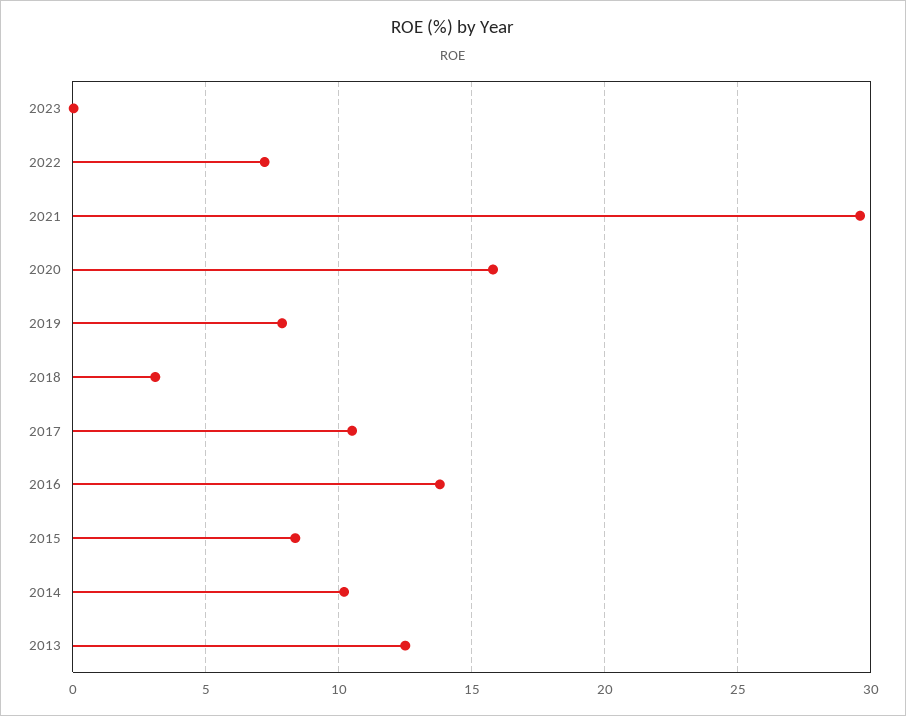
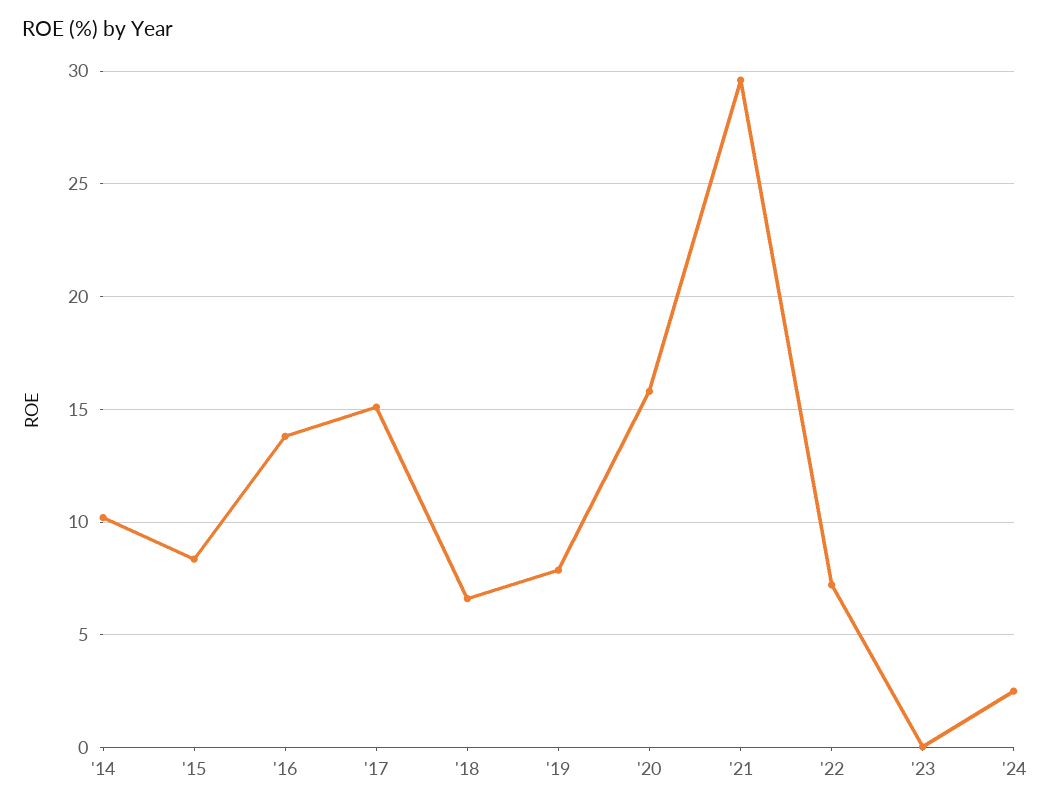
2018: 3 -> 6.5
2017: 10.5 -> 15
2013: 12.5 -> none
'24: none -> 2.5

